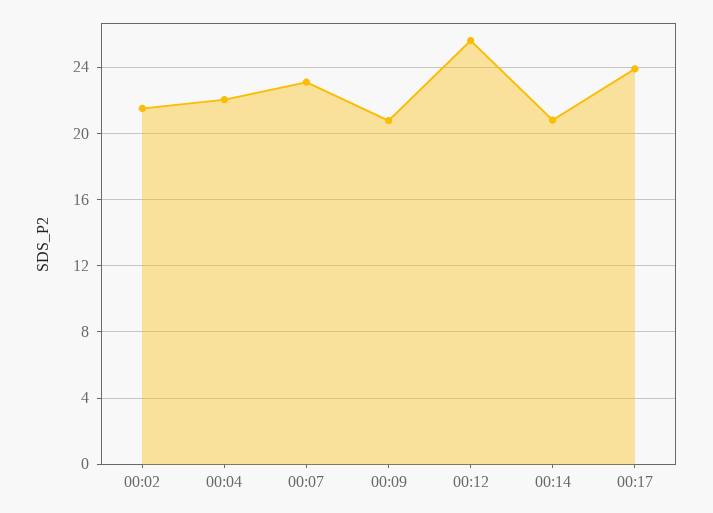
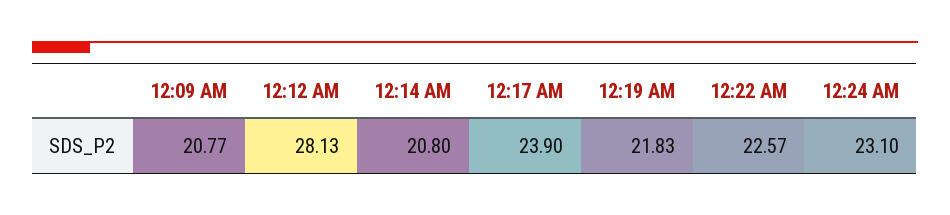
00:02: 21.5 -> none
00:04: 22 -> none
00:07: 23 -> none
00:12: 25.5 -> 28.13
12:19 AM: none -> 21.83
12:22 AM: none -> 22.57
12:24 AM: none -> 23.1

